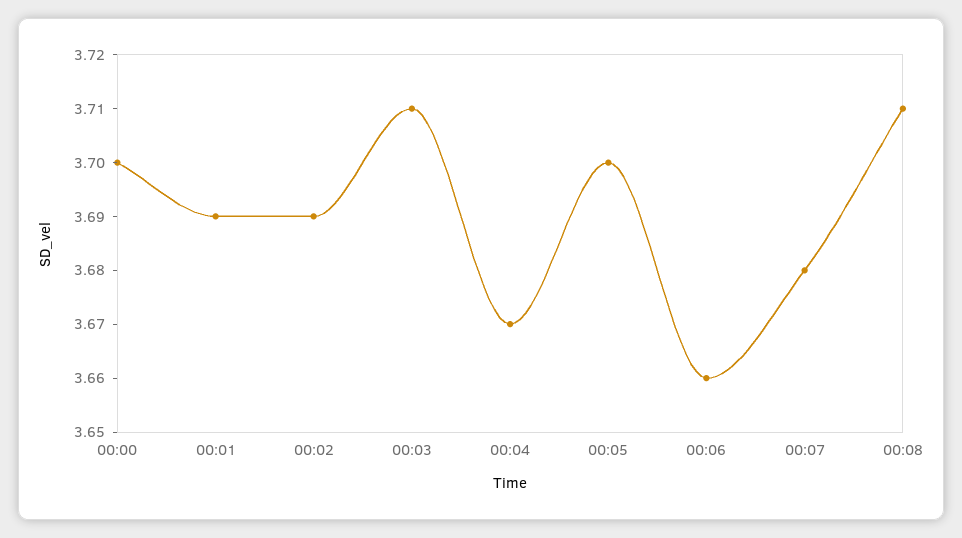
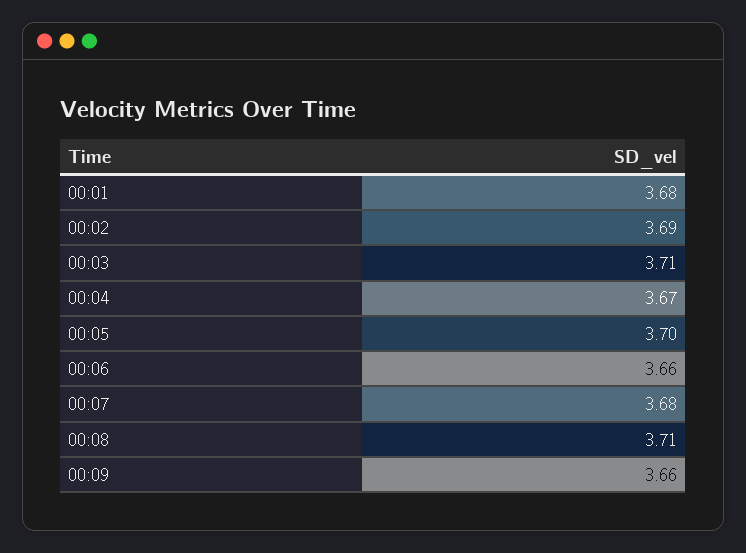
00:00: 3.7 -> none
00:01: 3.69 -> 3.68
00:09: none -> 3.66

